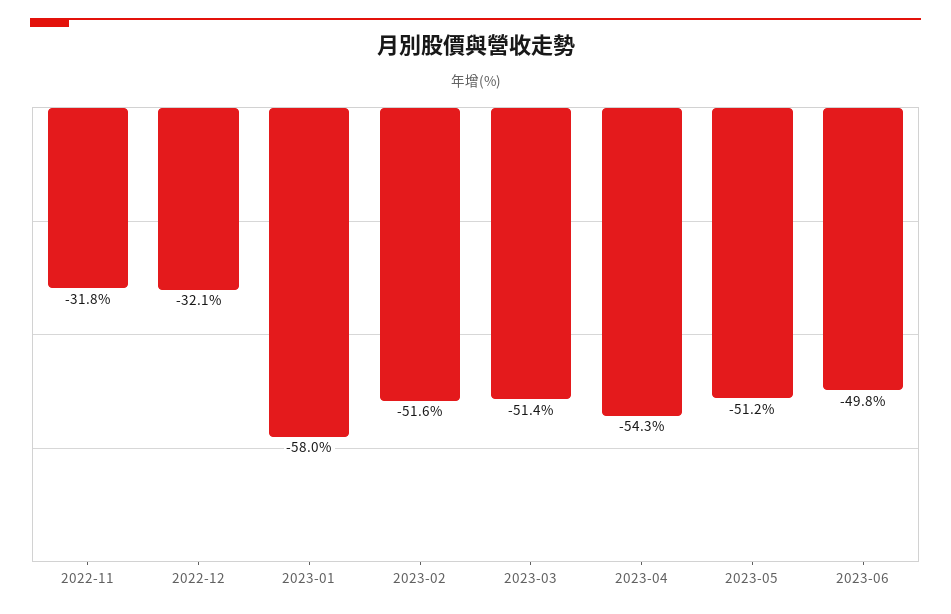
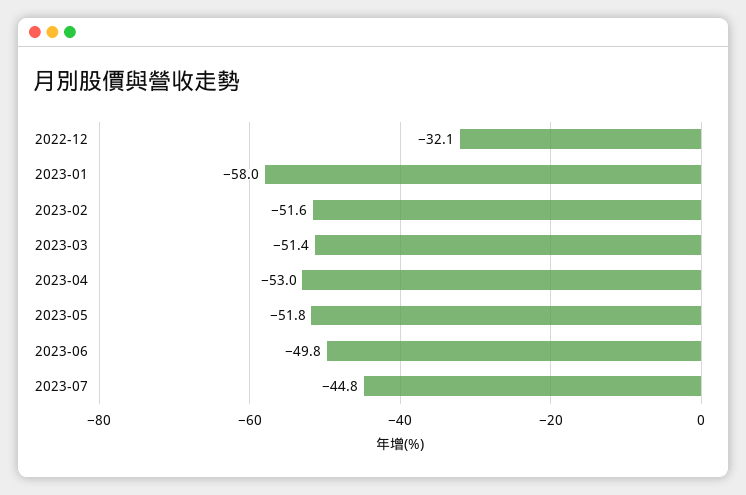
2022-11: -31.8 -> none
2023-04: -54.3 -> -53
2023-05: -51.2 -> -51.8
2023-07: none -> -44.8

